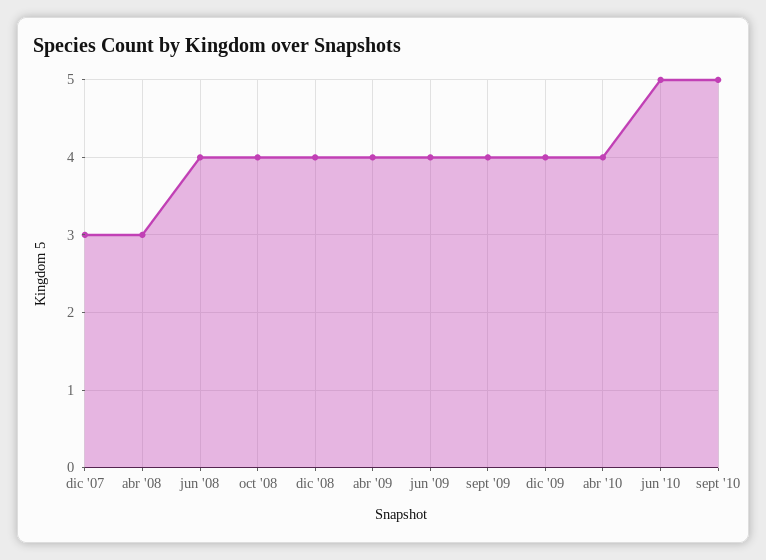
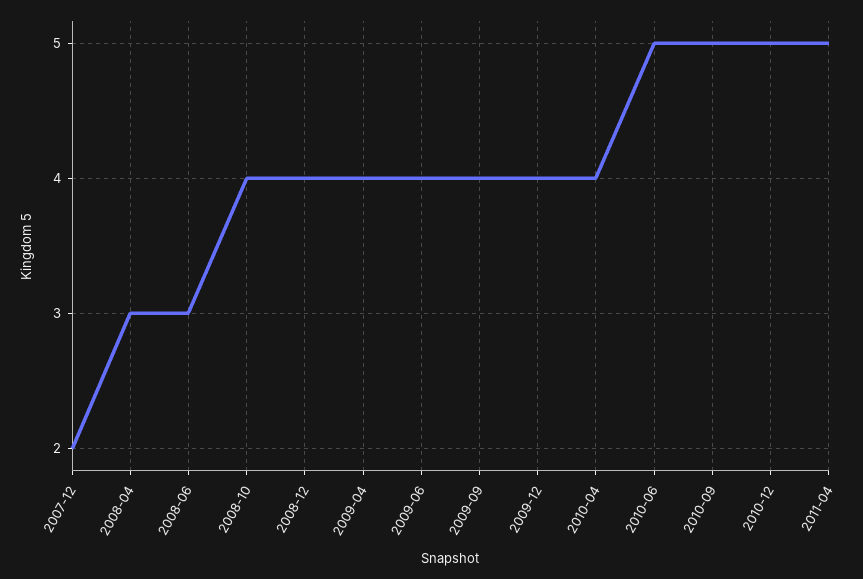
dic '07: 3 -> 2
jun '08: 4 -> 3
2010-12: none -> 5
2011-04: none -> 5

